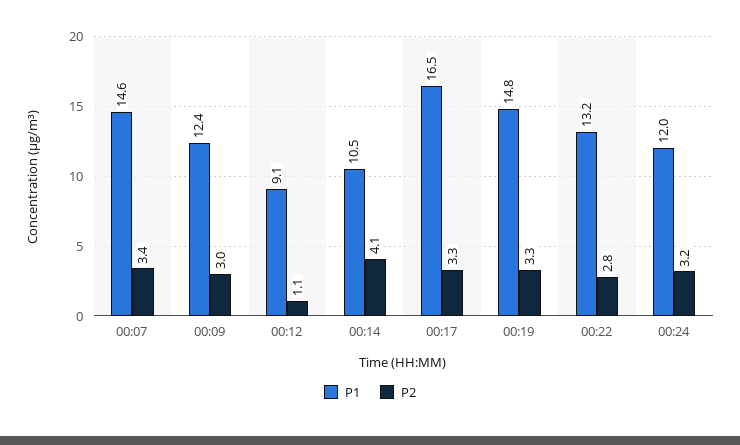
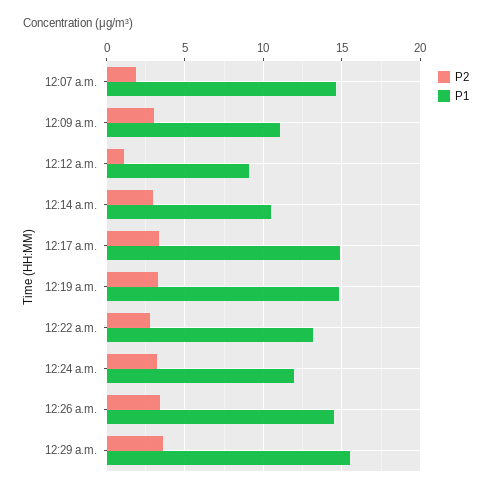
P2, 00:07: 3.4 -> 2
P1, 00:09: 12.4 -> 11
P2, 00:14: 4.1 -> 3
P1, 00:17: 16.5 -> 15
P2, 12:26 a.m.: none -> 3.5
P1, 12:26 a.m.: none -> 14.5
P2, 12:29 a.m.: none -> 3.5
P1, 12:29 a.m.: none -> 15.5

